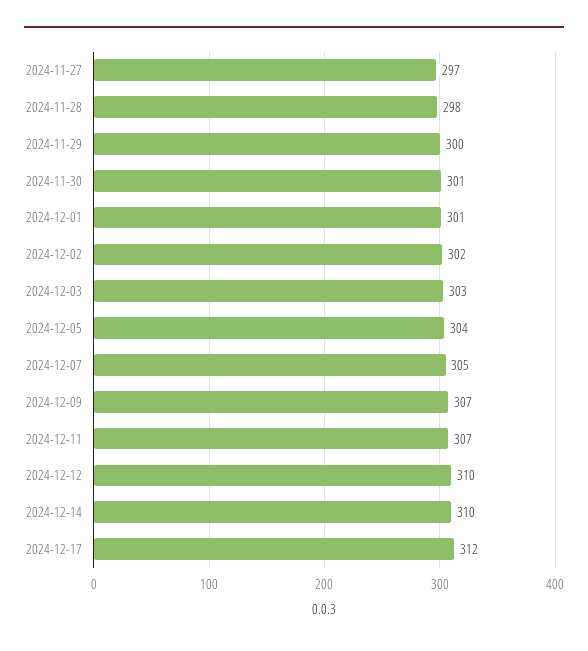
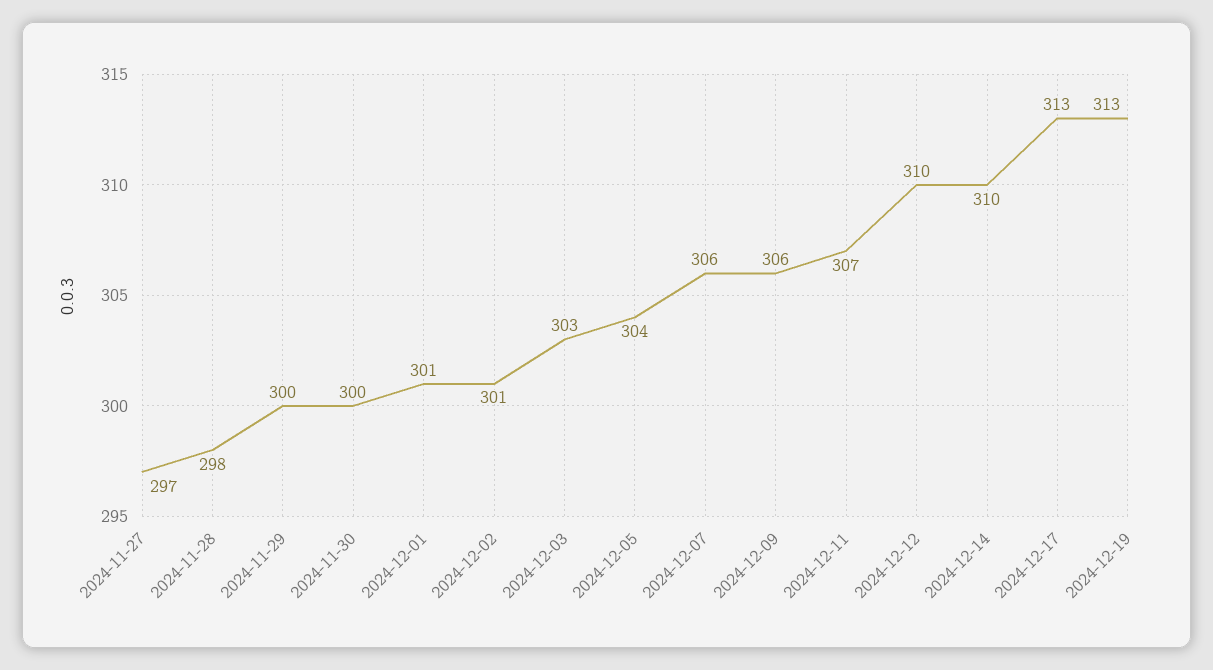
2024-11-30: 301 -> 300
2024-12-02: 302 -> 301
2024-12-07: 305 -> 306
2024-12-09: 307 -> 306
2024-12-17: 312 -> 313
2024-12-19: none -> 313

